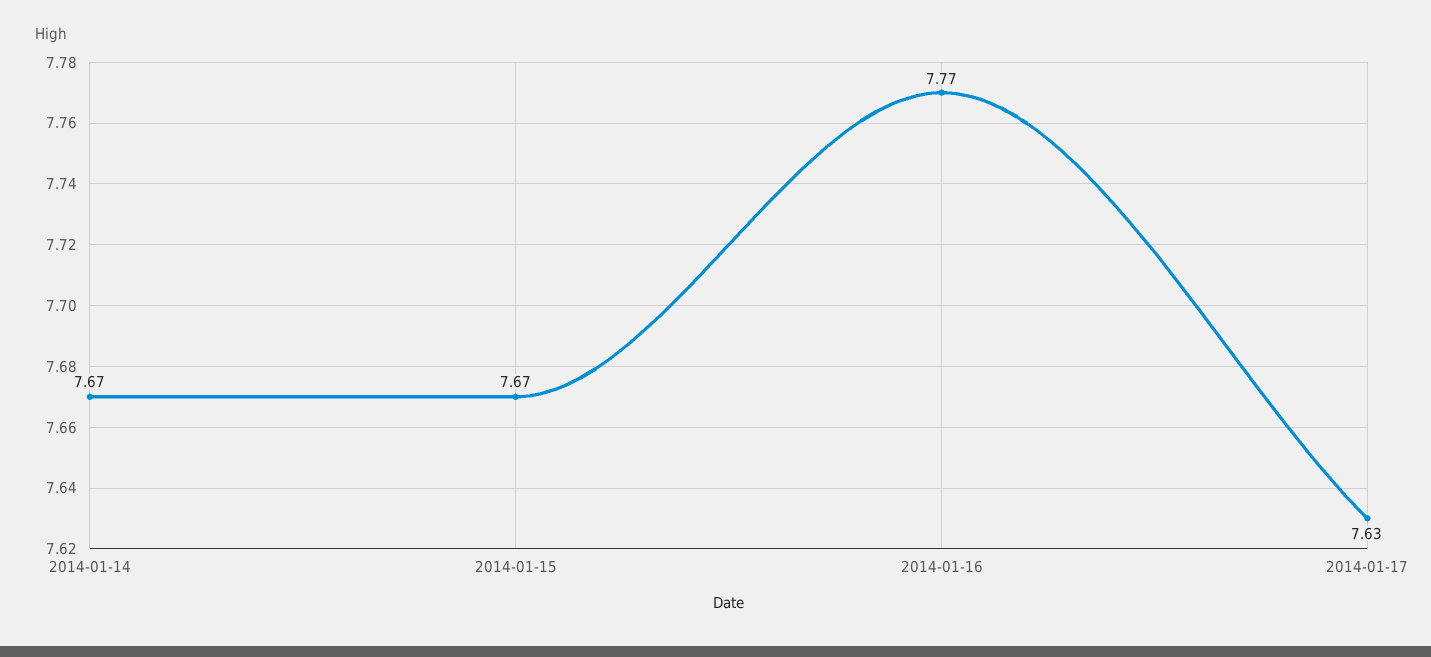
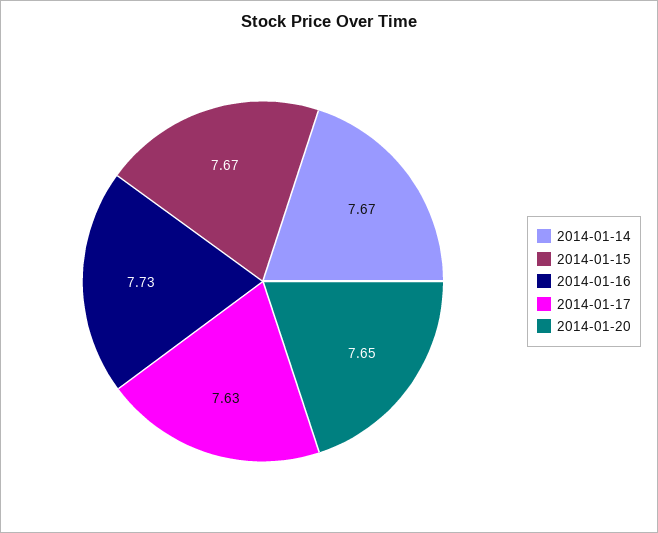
2014-01-16: 7.77 -> 7.73
2014-01-20: none -> 7.65

